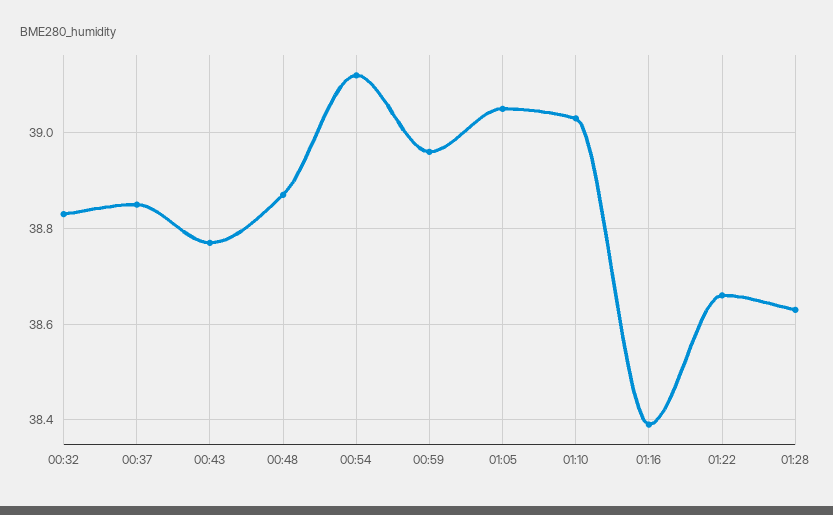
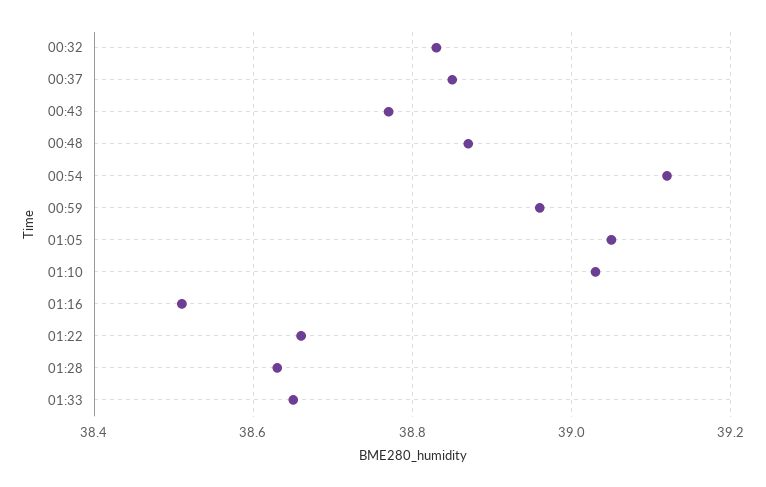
01:16: 38.4 -> 38.5
01:33: none -> 38.65

